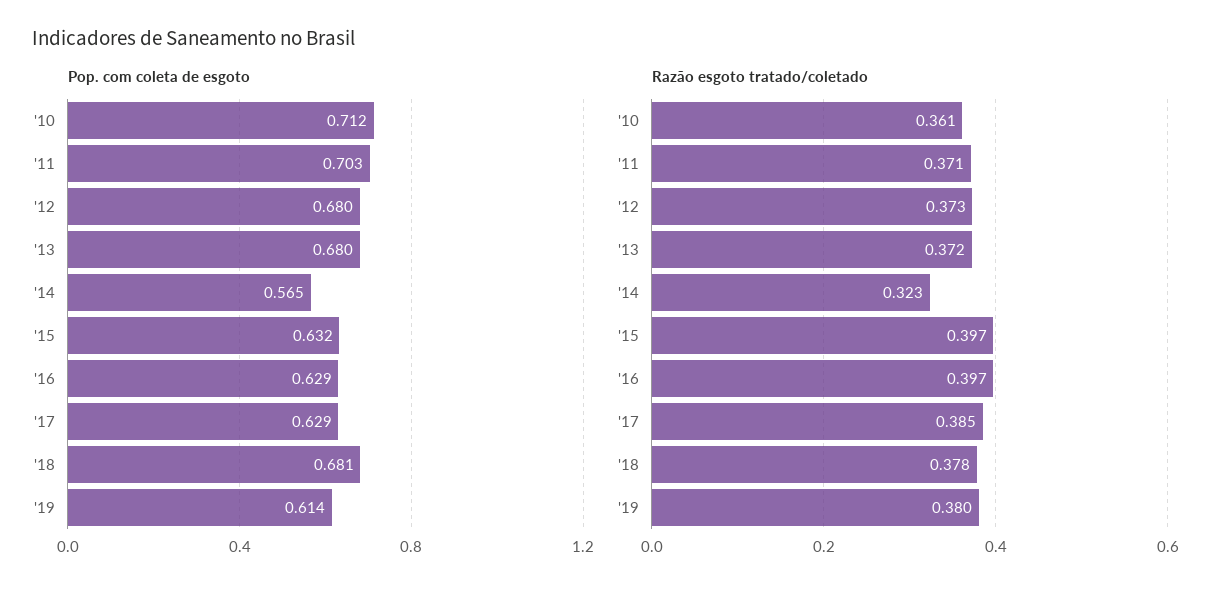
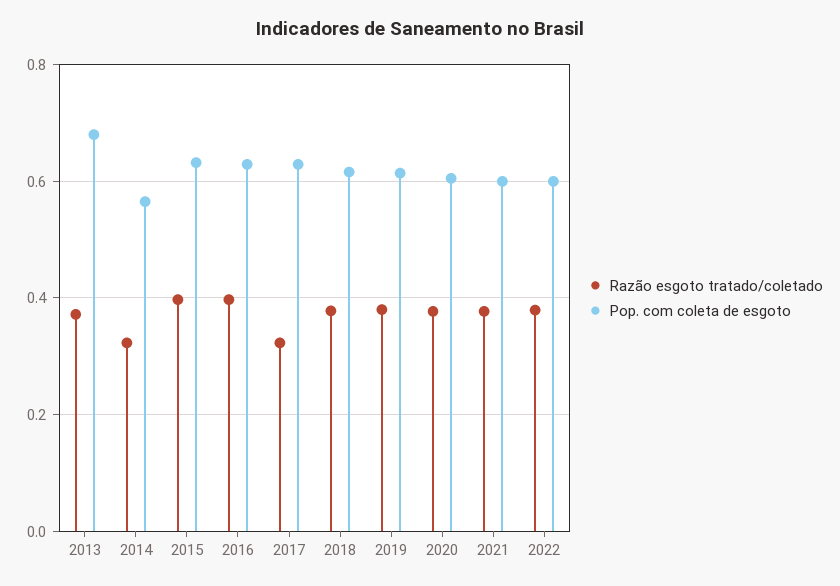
Pop. com coleta de esgoto, '10: 0.712 -> none
Pop. com coleta de esgoto, '11: 0.703 -> none
Pop. com coleta de esgoto, '12: 0.68 -> none
Pop. com coleta de esgoto, '18: 0.681 -> 0.62
Razão esgoto tratado/coletado, '10: 0.361 -> none
Razão esgoto tratado/coletado, '11: 0.371 -> none
Razão esgoto tratado/coletado, '12: 0.373 -> none
Razão esgoto tratado/coletado, '17: 0.385 -> 0.32
Razão esgoto tratado/coletado, 2020: none -> 0.38
Pop. com coleta de esgoto, 2020: none -> 0.6
Razão esgoto tratado/coletado, 2021: none -> 0.38
Pop. com coleta de esgoto, 2021: none -> 0.6
Razão esgoto tratado/coletado, 2022: none -> 0.38
Pop. com coleta de esgoto, 2022: none -> 0.6

